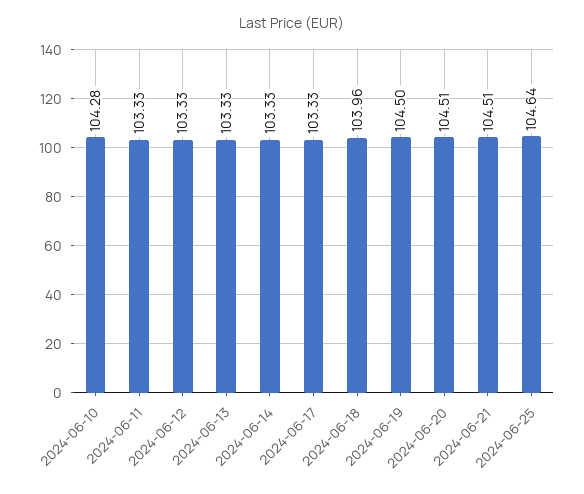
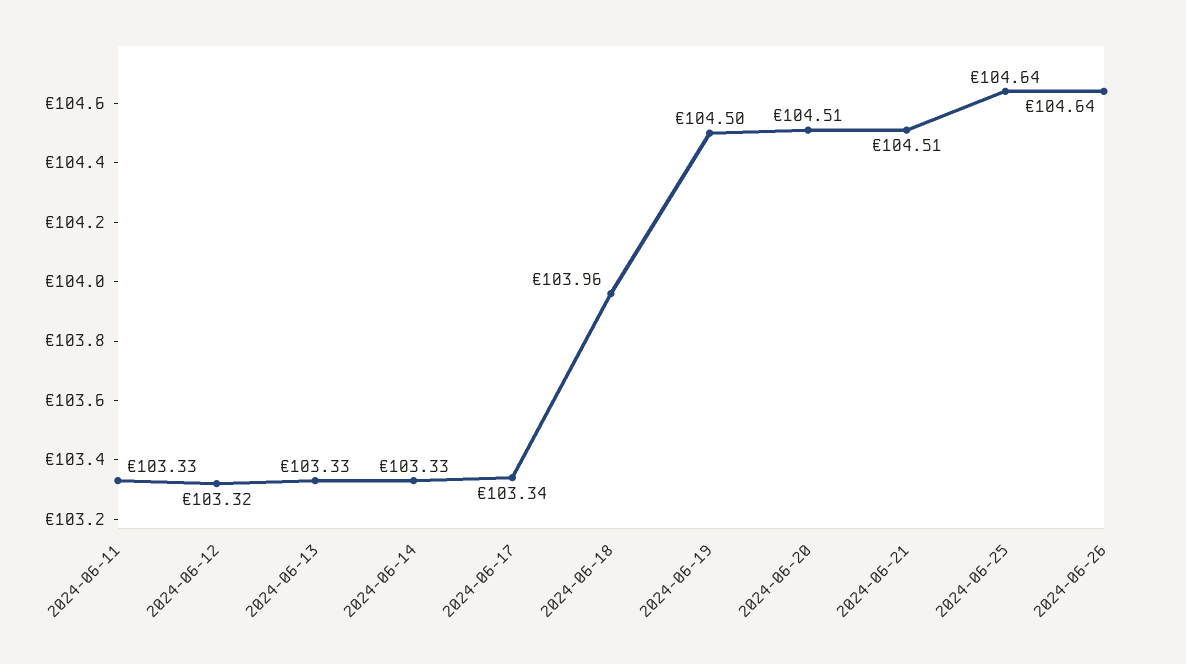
2024-06-10: 104.28 -> none
2024-06-12: 103.33 -> 103.32
2024-06-17: 103.33 -> 103.34
2024-06-26: none -> 104.64

